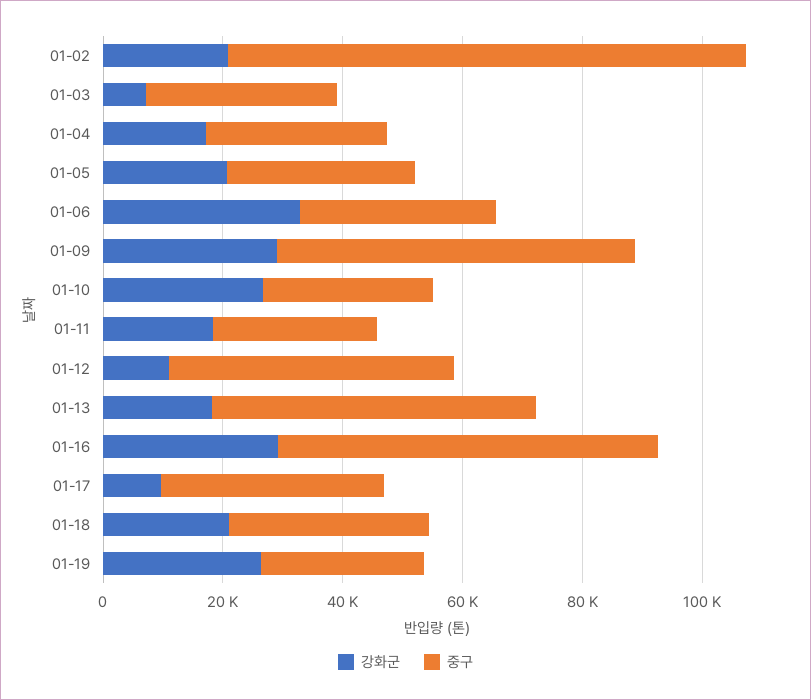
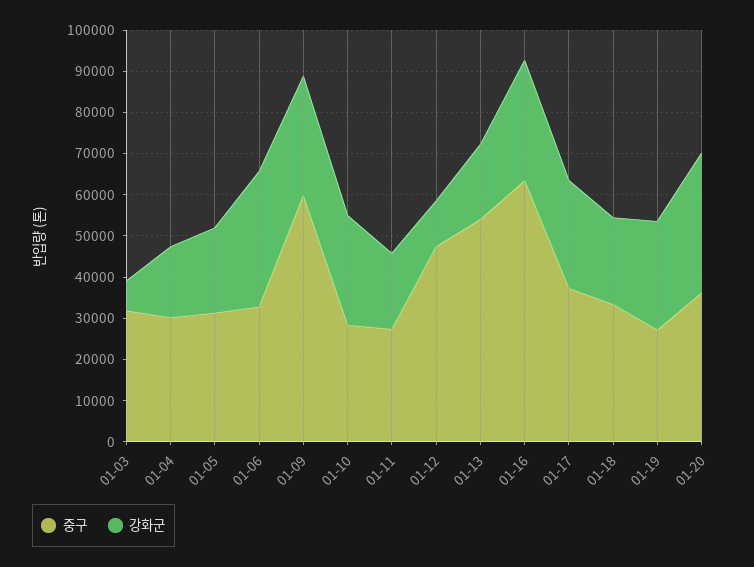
강화군, 01-02: 20000 -> none
중구, 01-02: 85000 -> none
강화군, 01-17: 10000 -> 26000
중구, 01-20: none -> 36000
강화군, 01-20: none -> 34000

